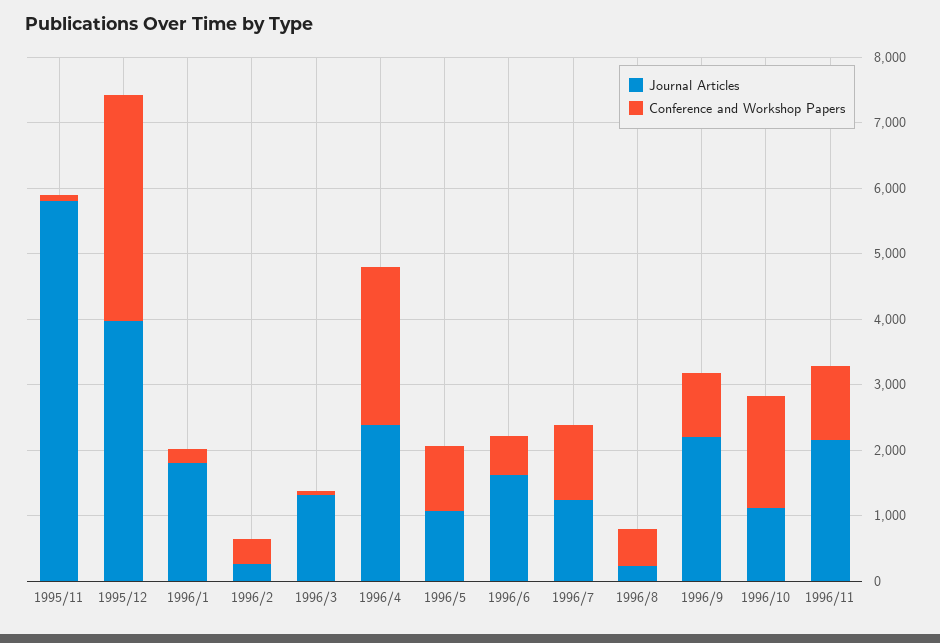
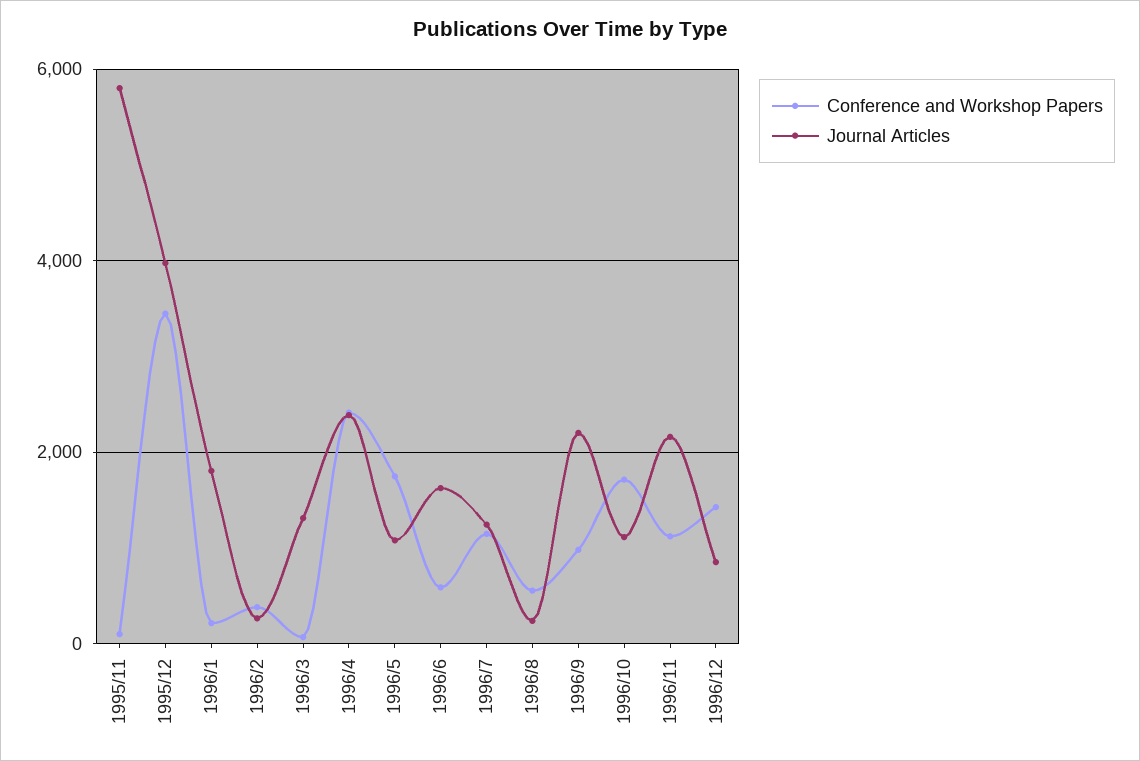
Conference and Workshop Papers, 1996/5: 1000 -> 1800
Conference and Workshop Papers, 1996/12: none -> 1400
Journal Articles, 1996/12: none -> 800

